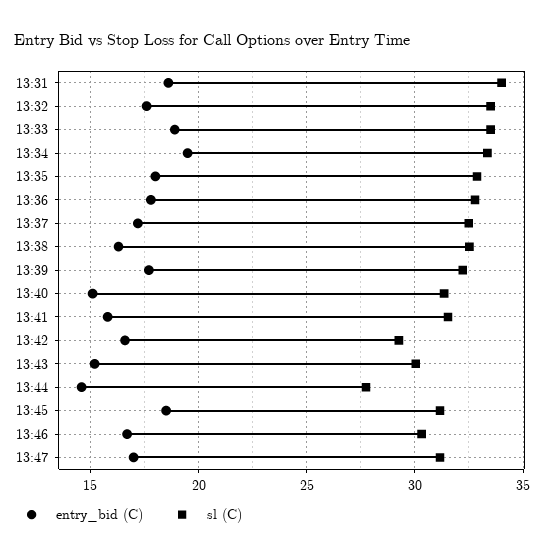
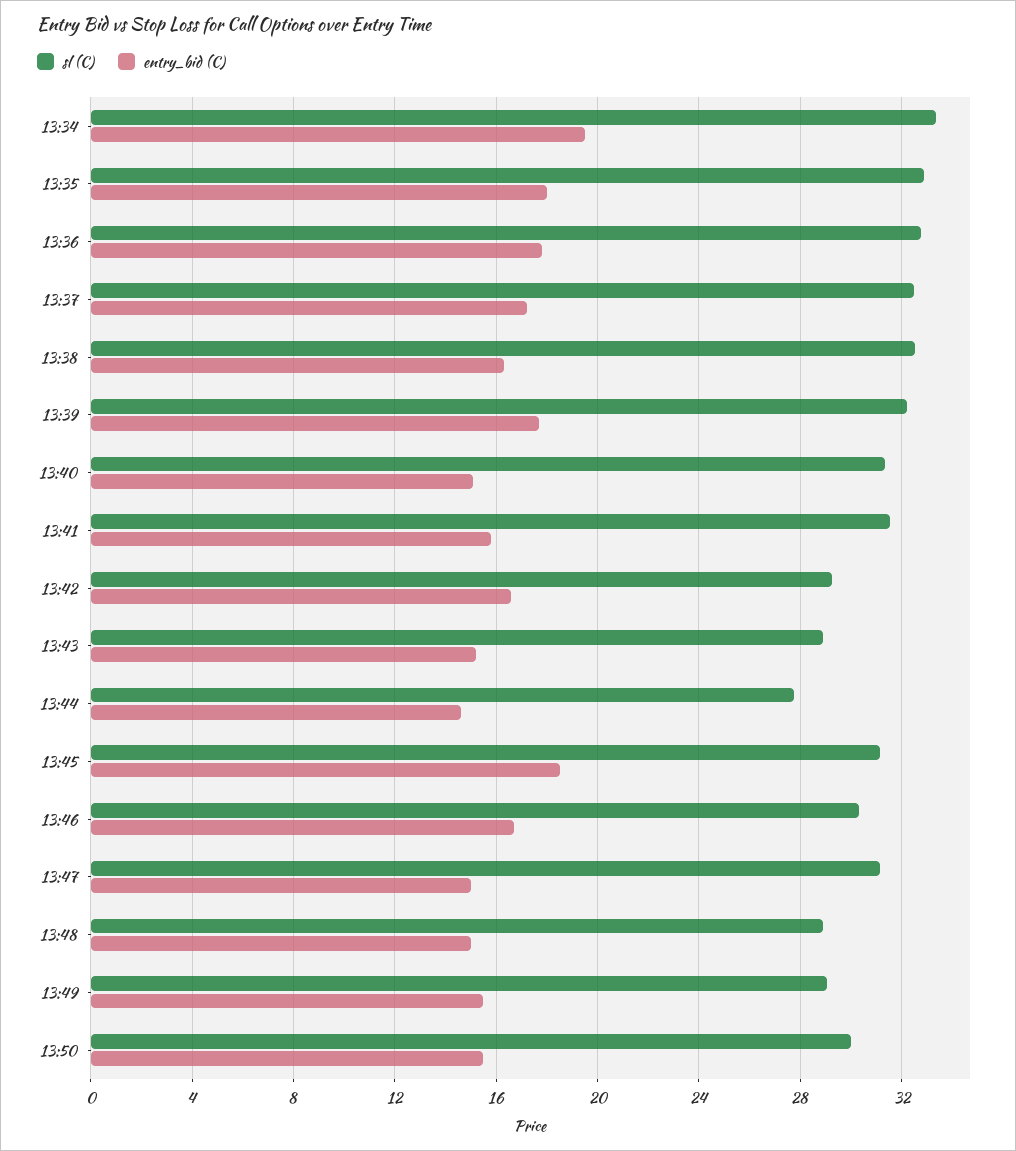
entry_bid (C), 13:31: 18.5 -> none
sl (C), 13:31: 34 -> none
entry_bid (C), 13:32: 17.5 -> none
sl (C), 13:32: 33.5 -> none
entry_bid (C), 13:33: 19 -> none
sl (C), 13:33: 33.5 -> none
sl (C), 13:43: 30 -> 29
entry_bid (C), 13:47: 17 -> 15
sl (C), 13:48: none -> 29
entry_bid (C), 13:48: none -> 15
sl (C), 13:49: none -> 29
entry_bid (C), 13:49: none -> 15.5
sl (C), 13:50: none -> 30
entry_bid (C), 13:50: none -> 15.5

